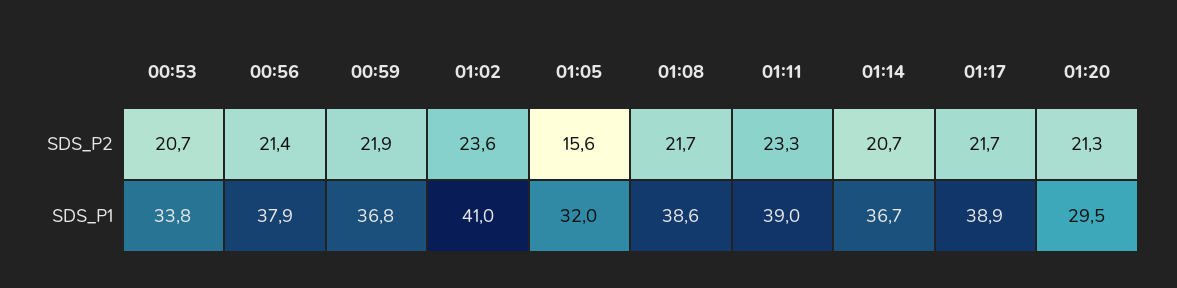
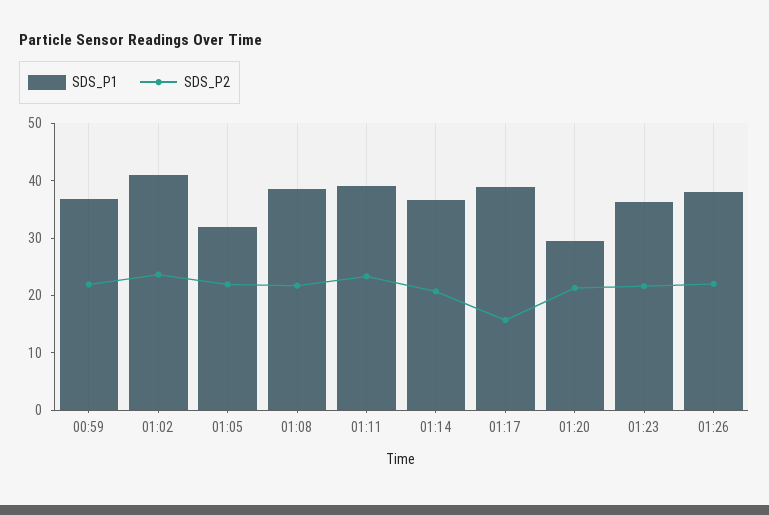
SDS_P2, 00:53: 20.7 -> none
SDS_P2, 00:56: 21.4 -> none
SDS_P2, 01:05: 15.6 -> 22
SDS_P2, 01:17: 21.7 -> 16
SDS_P1, 00:53: 33.8 -> none
SDS_P1, 00:56: 37.9 -> none
SDS_P1, 01:23: none -> 36
SDS_P2, 01:23: none -> 22
SDS_P1, 01:26: none -> 38
SDS_P2, 01:26: none -> 22

